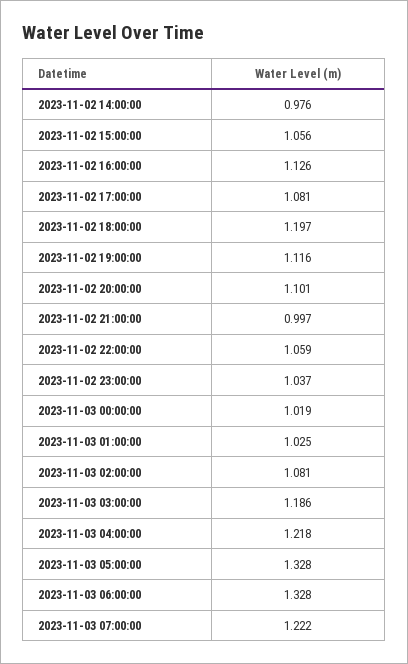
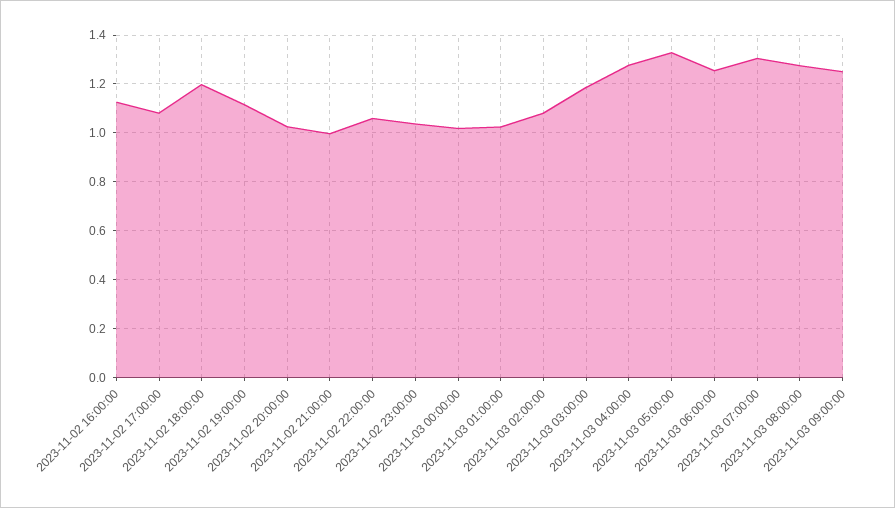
2023-11-02 14:00:00: 0.976 -> none
2023-11-02 15:00:00: 1.056 -> none
2023-11-02 20:00:00: 1.101 -> 1.025
2023-11-03 04:00:00: 1.218 -> 1.275
2023-11-03 06:00:00: 1.328 -> 1.25
2023-11-03 07:00:00: 1.222 -> 1.3
2023-11-03 08:00:00: none -> 1.275
2023-11-03 09:00:00: none -> 1.25

